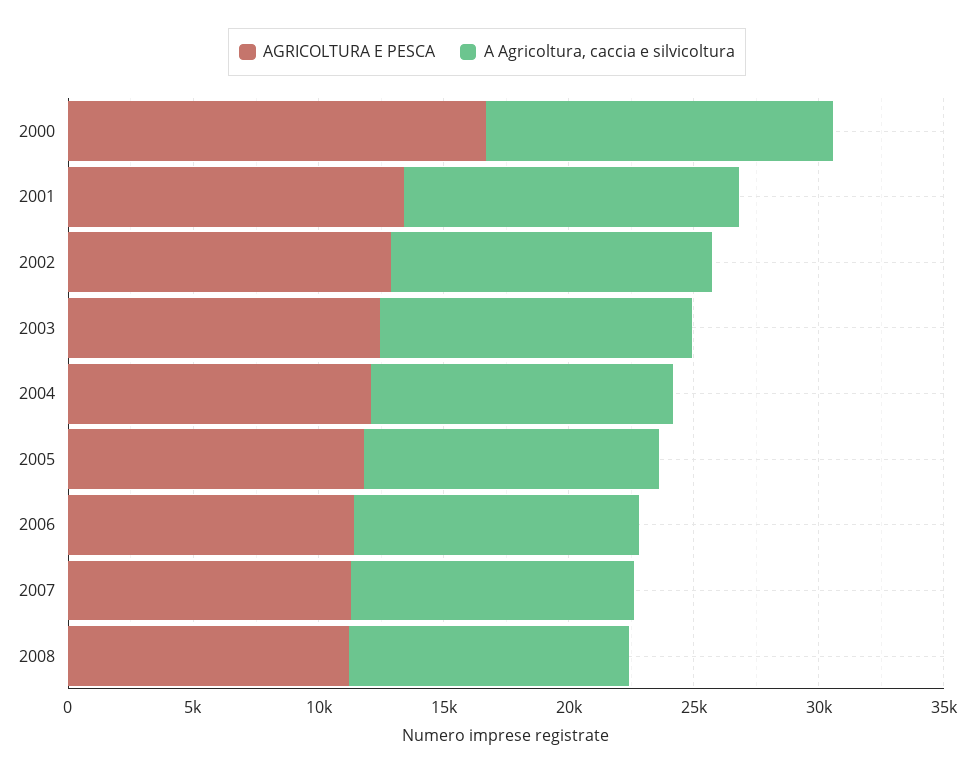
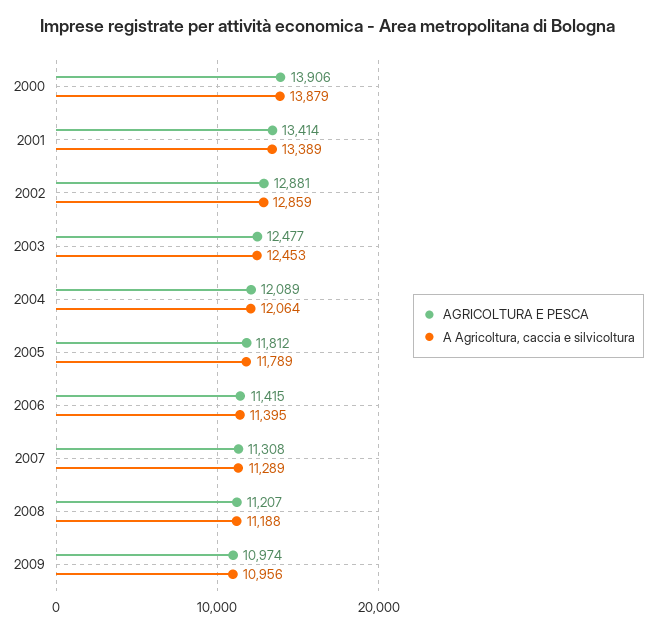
AGRICOLTURA E PESCA, 2000: 17000 -> 13906
AGRICOLTURA E PESCA, 2009: none -> 10974
A Agricoltura, caccia e silvicoltura, 2009: none -> 10956

